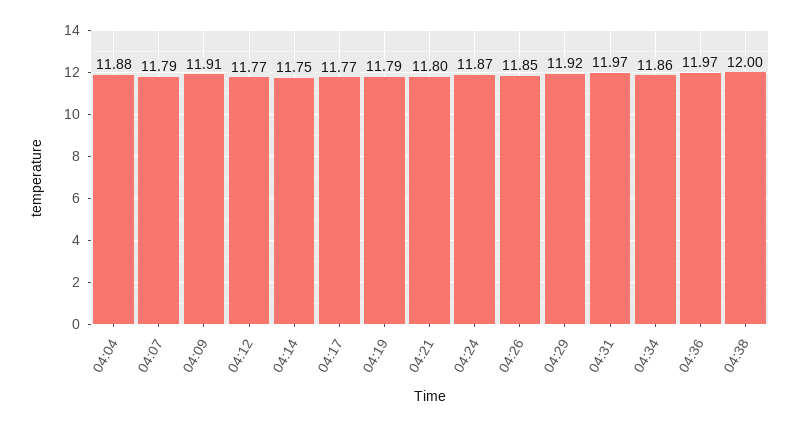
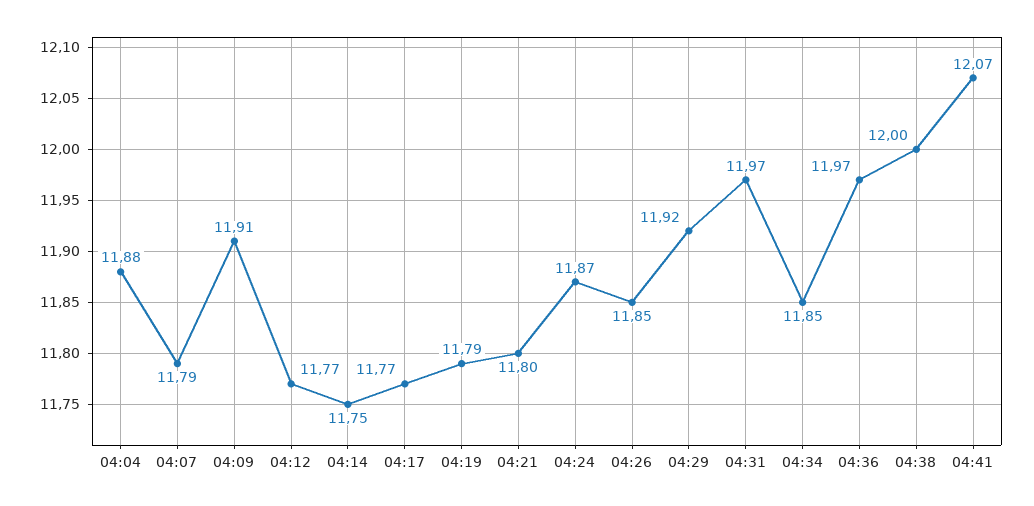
04:34: 11.86 -> 11.85
04:41: none -> 12.07

